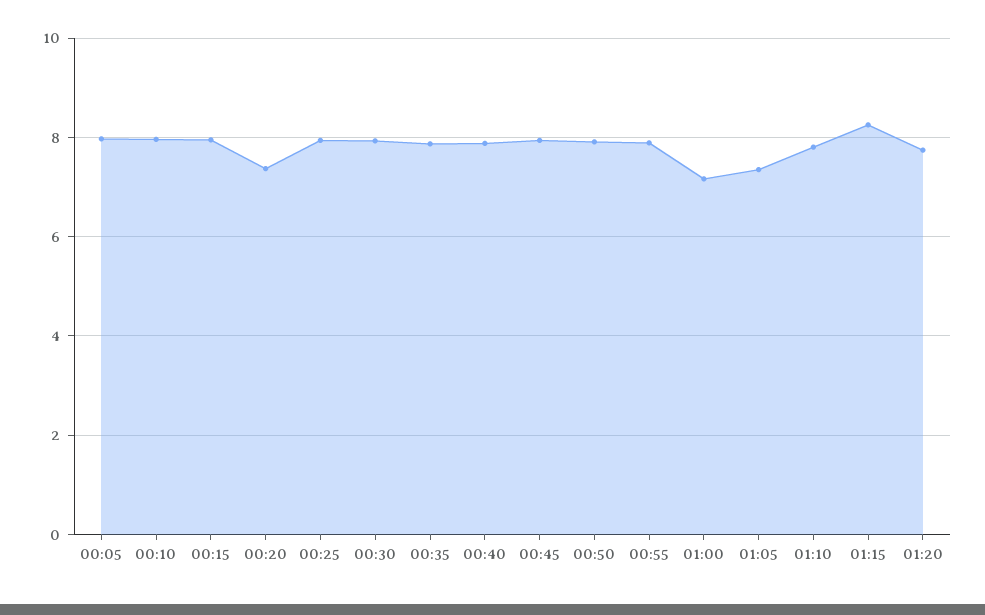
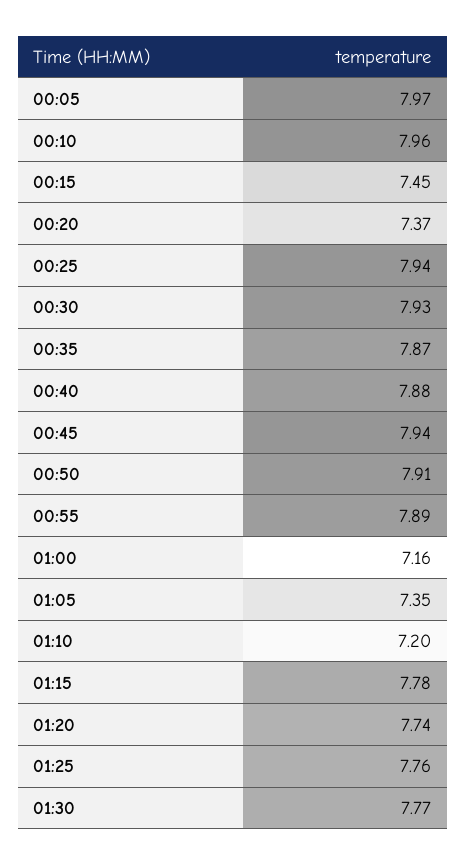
00:15: 8 -> 7.45
01:10: 7.8 -> 7.2
01:15: 8.2 -> 7.78
01:25: none -> 7.76
01:30: none -> 7.77

